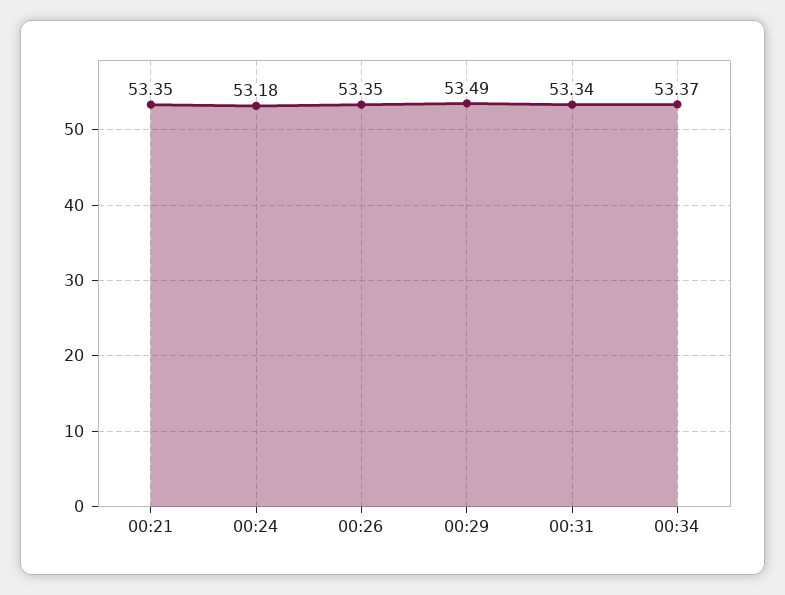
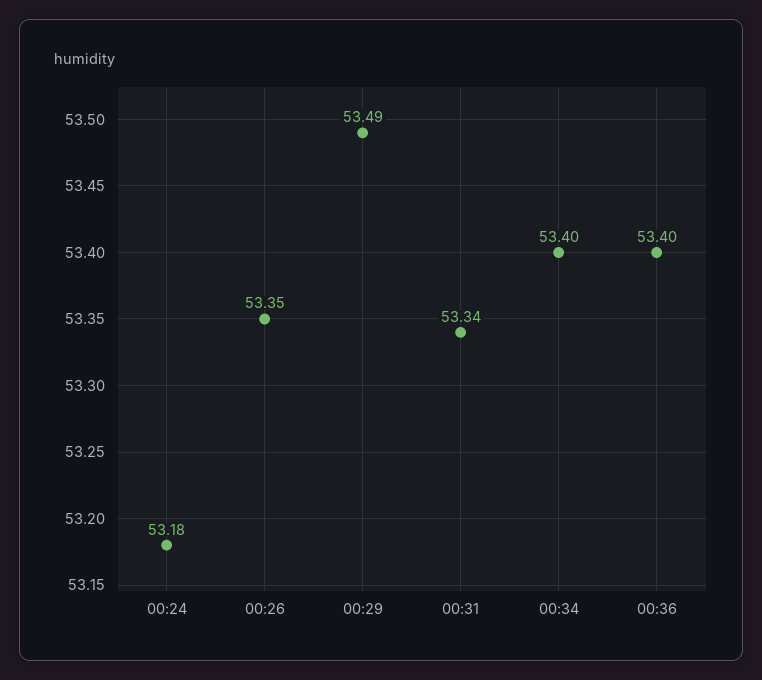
00:21: 53.35 -> none
00:34: 53.37 -> 53.4
00:36: none -> 53.4

